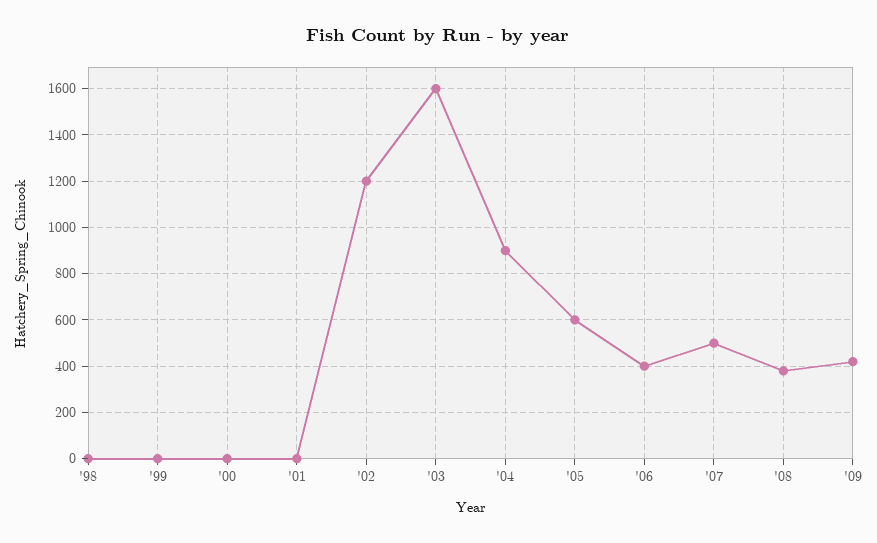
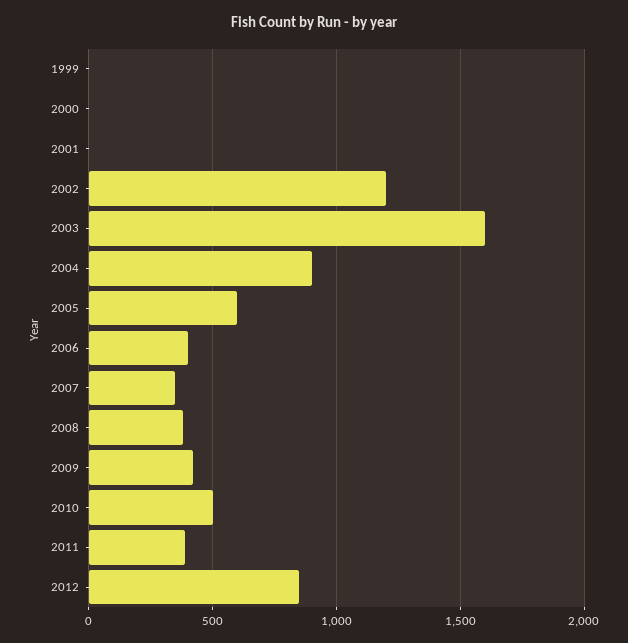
'98: 0 -> none
'07: 500 -> 350
2010: none -> 500
2011: none -> 400
2012: none -> 850

